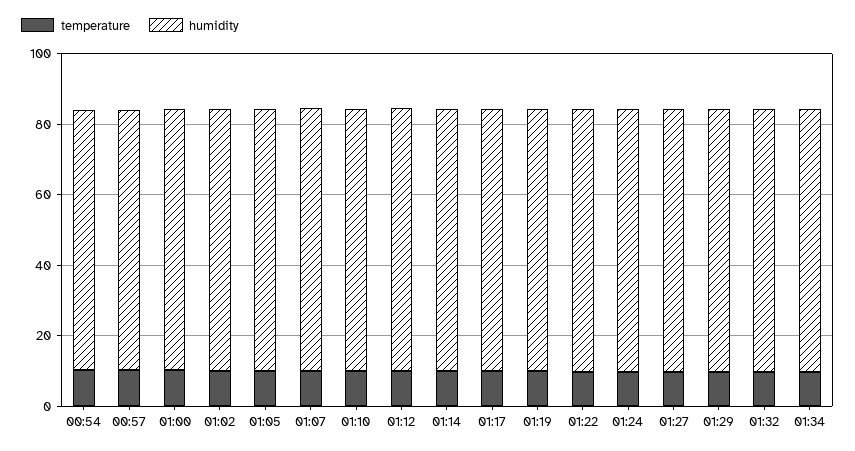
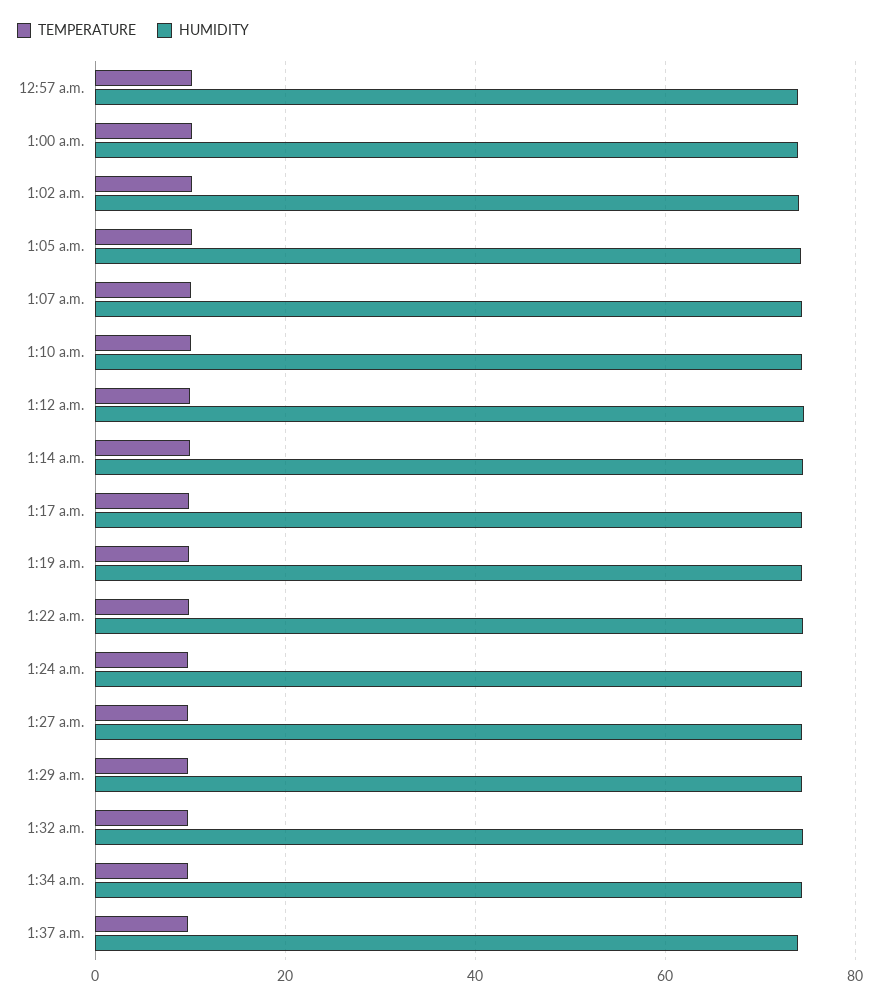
temperature, 00:54: 10 -> none
humidity, 00:54: 75 -> none
temperature, 1:37 a.m.: none -> 10
humidity, 1:37 a.m.: none -> 74

